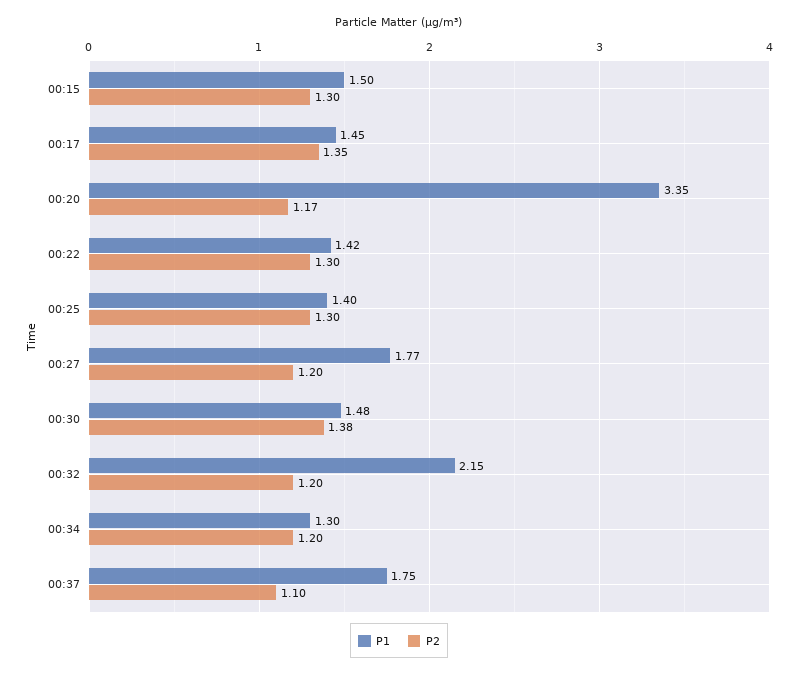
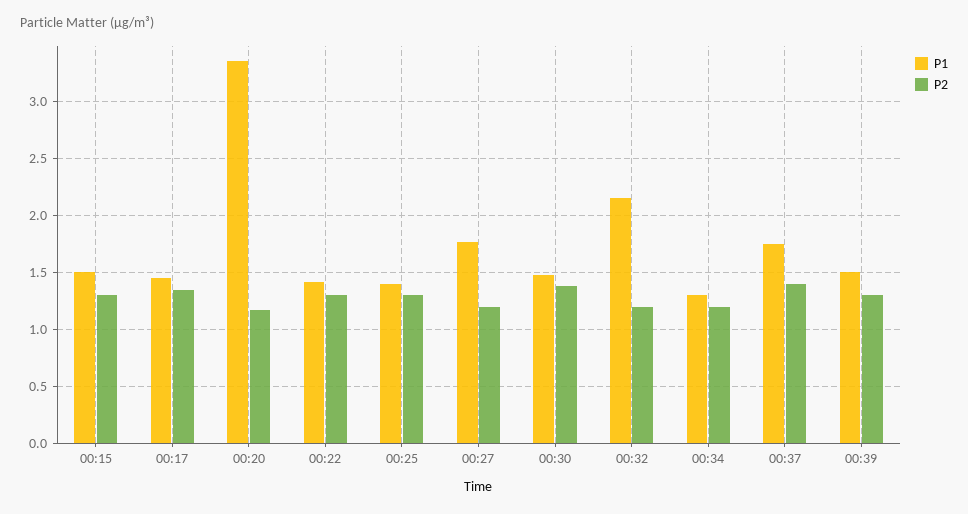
P2, 00:37: 1.1 -> 1.4
P1, 00:39: none -> 1.5
P2, 00:39: none -> 1.3

